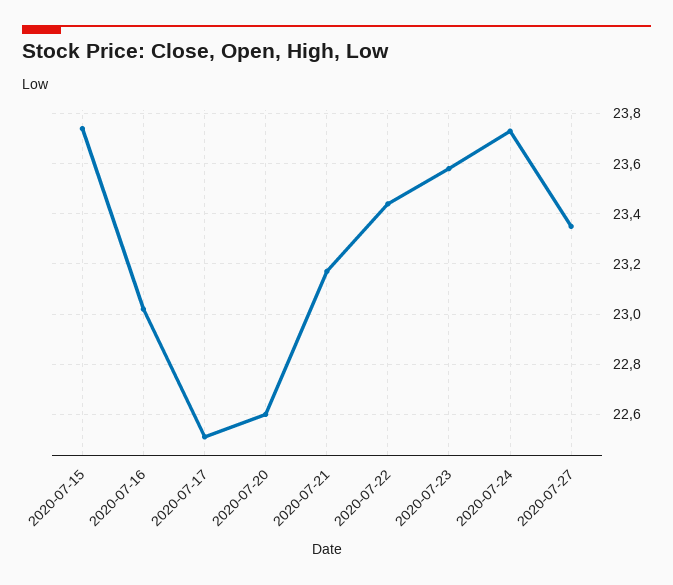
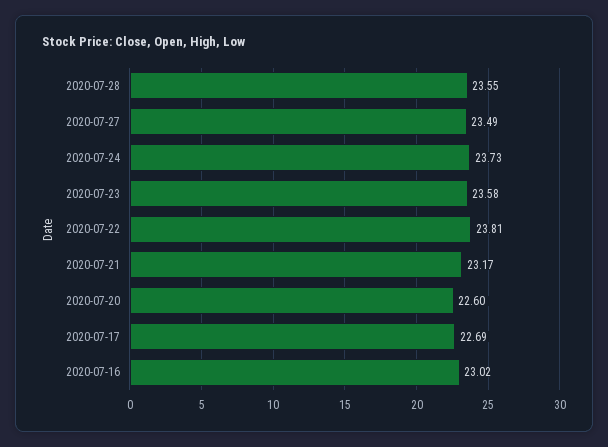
2020-07-15: 23.75 -> none
2020-07-17: 22.5 -> 22.69
2020-07-22: 23.45 -> 23.81
2020-07-27: 23.35 -> 23.49
2020-07-28: none -> 23.55

